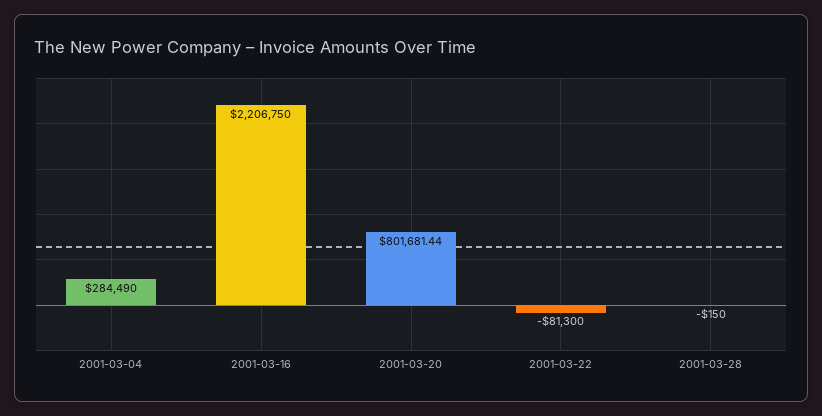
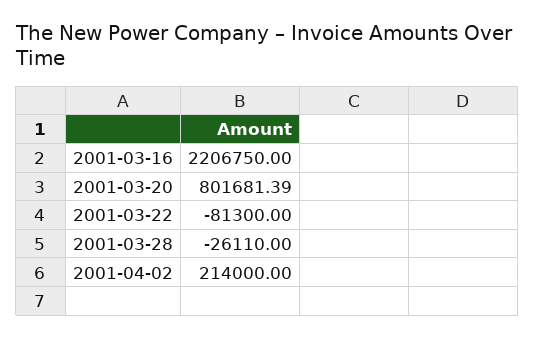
2001-03-04: 284490 -> none
2001-03-20: 801681.44 -> 801681.39
2001-03-28: -150 -> -26110
2001-04-02: none -> 214000

